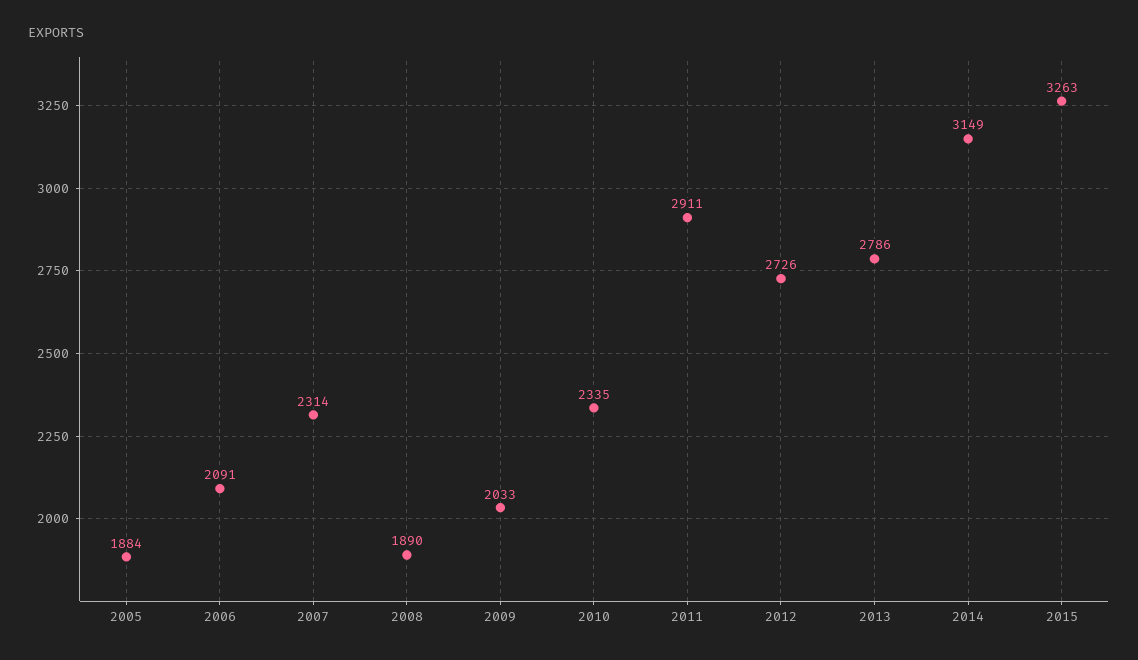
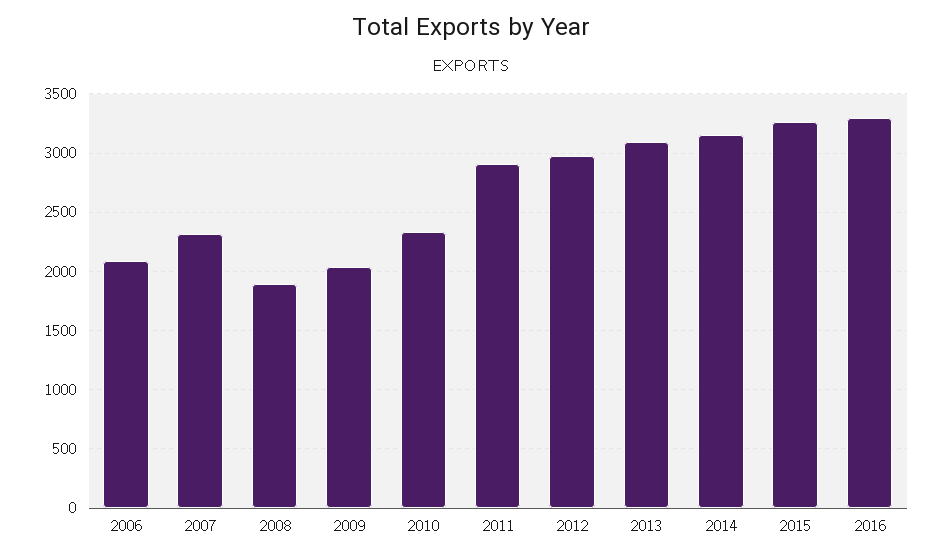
2005: 1884 -> none
2012: 2726 -> 3000
2013: 2786 -> 3100
2016: none -> 3300

